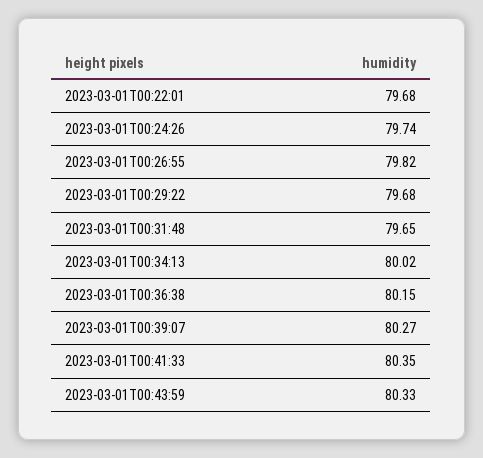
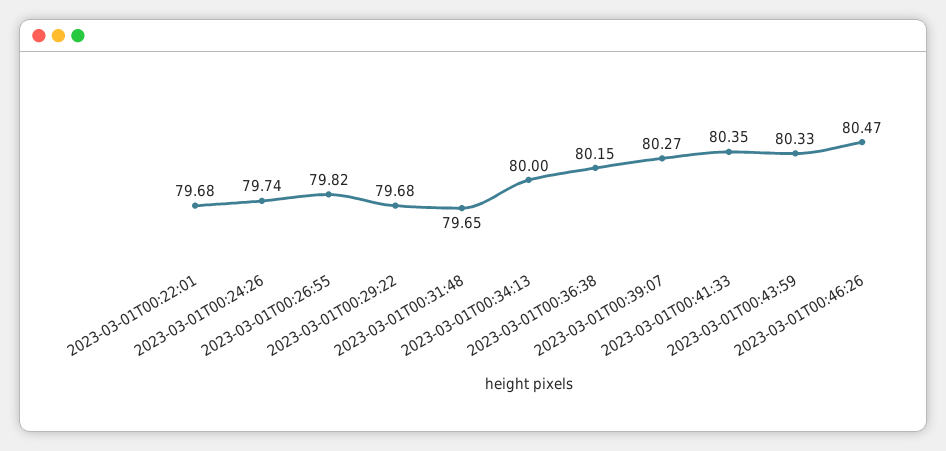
2023-03-01T00:34:13: 80.02 -> 80
2023-03-01T00:46:26: none -> 80.47

